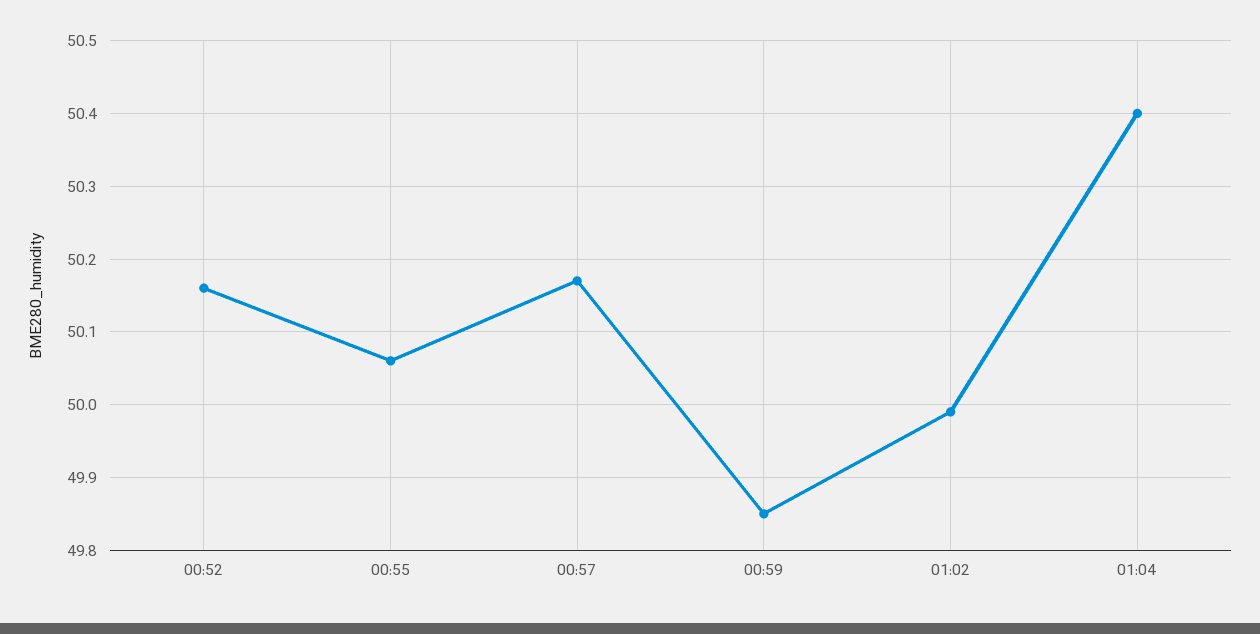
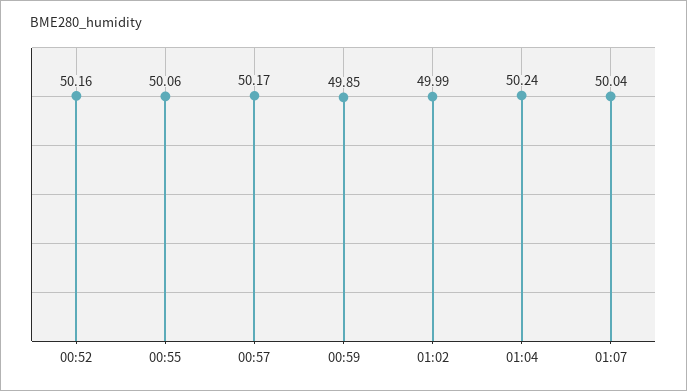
01:04: 50.4 -> 50.24
01:07: none -> 50.04

